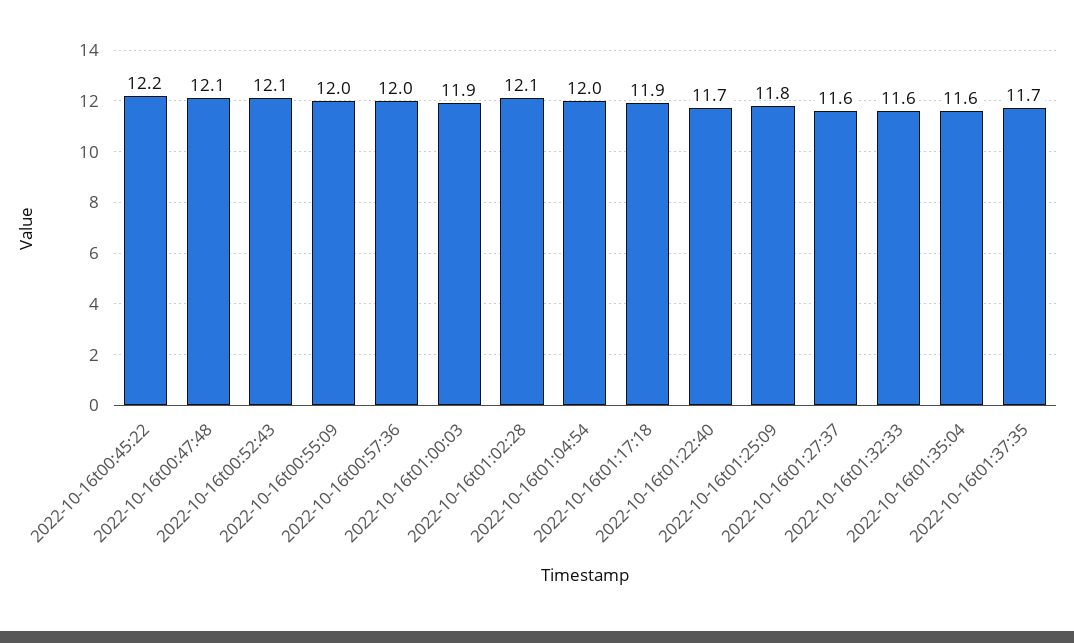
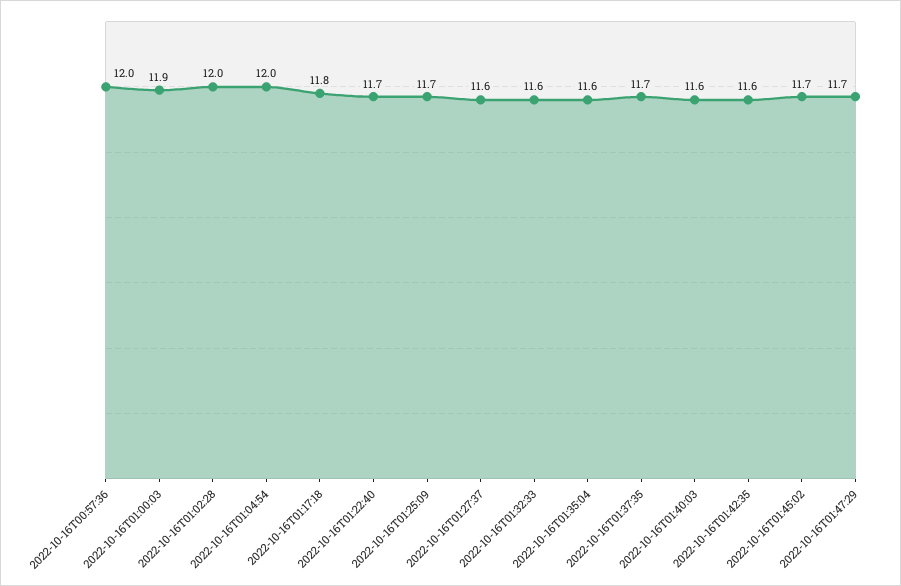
2022-10-16t00:45:22: 12.2 -> none
2022-10-16t00:47:48: 12.1 -> none
2022-10-16t00:52:43: 12.1 -> none
2022-10-16t00:55:09: 12 -> none
2022-10-16t01:02:28: 12.1 -> 12
2022-10-16t01:17:18: 11.9 -> 11.8
2022-10-16t01:25:09: 11.8 -> 11.7
2022-10-16T01:40:03: none -> 11.6
2022-10-16T01:42:35: none -> 11.6
2022-10-16T01:45:02: none -> 11.7
2022-10-16T01:47:29: none -> 11.7

